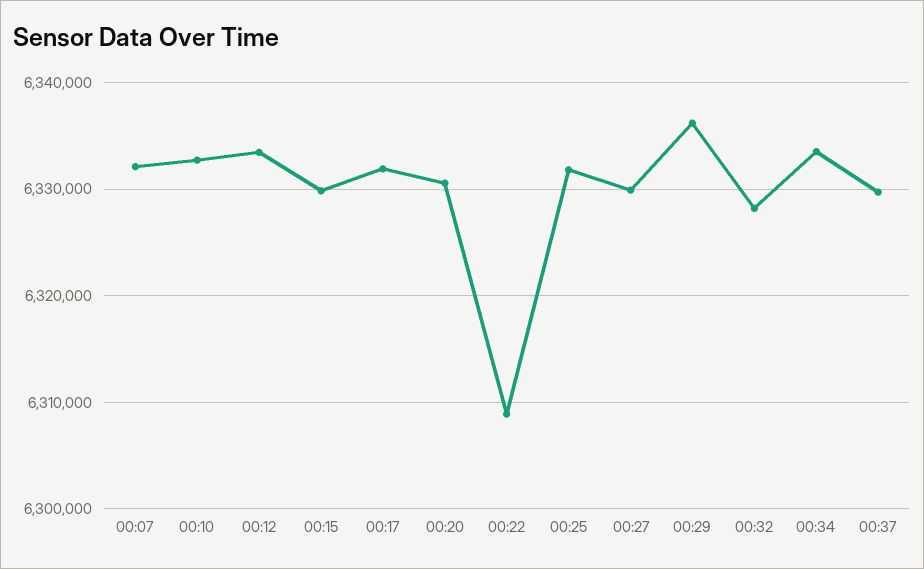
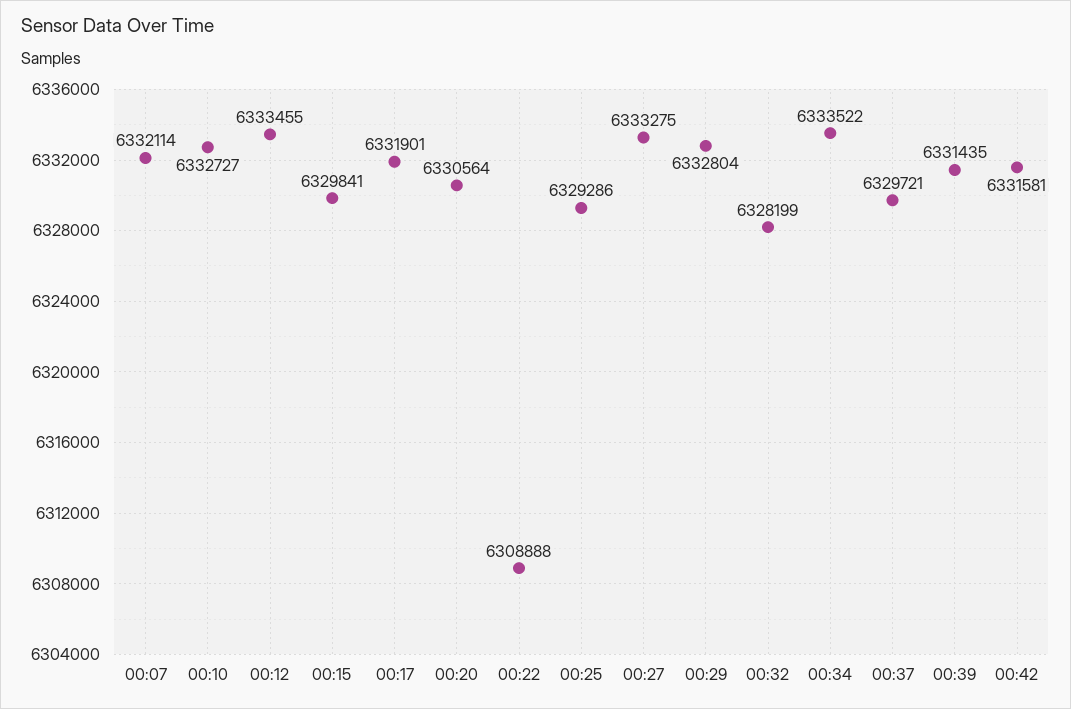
00:25: 6332000 -> 6329286
00:27: 6330000 -> 6333275
00:29: 6336000 -> 6332804
00:39: none -> 6331435
00:42: none -> 6331581

